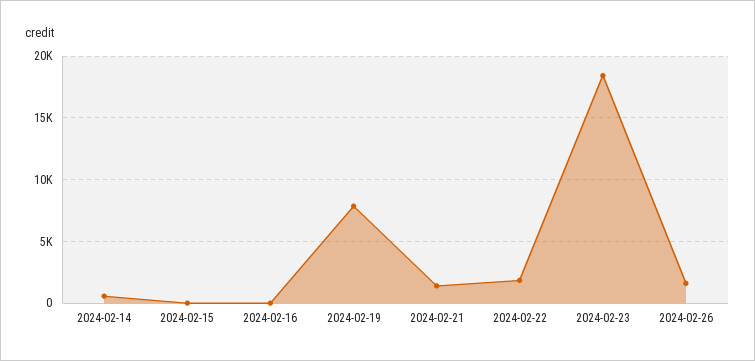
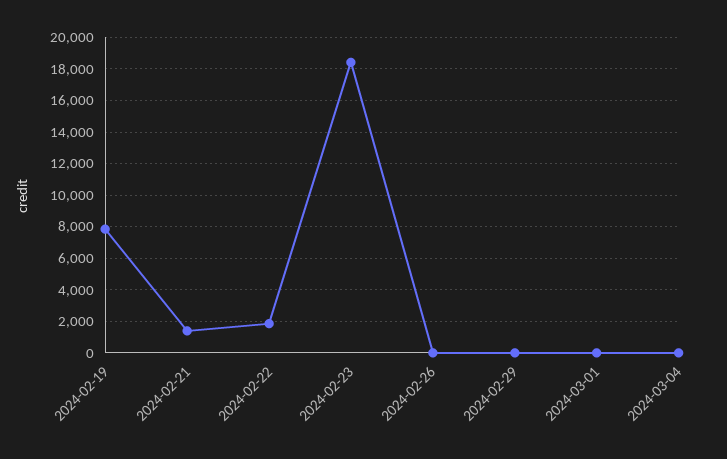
2024-02-14: 500 -> none
2024-02-15: 0 -> none
2024-02-16: 0 -> none
2024-02-26: 1500 -> 0
2024-02-29: none -> 0
2024-03-01: none -> 0
2024-03-04: none -> 0

